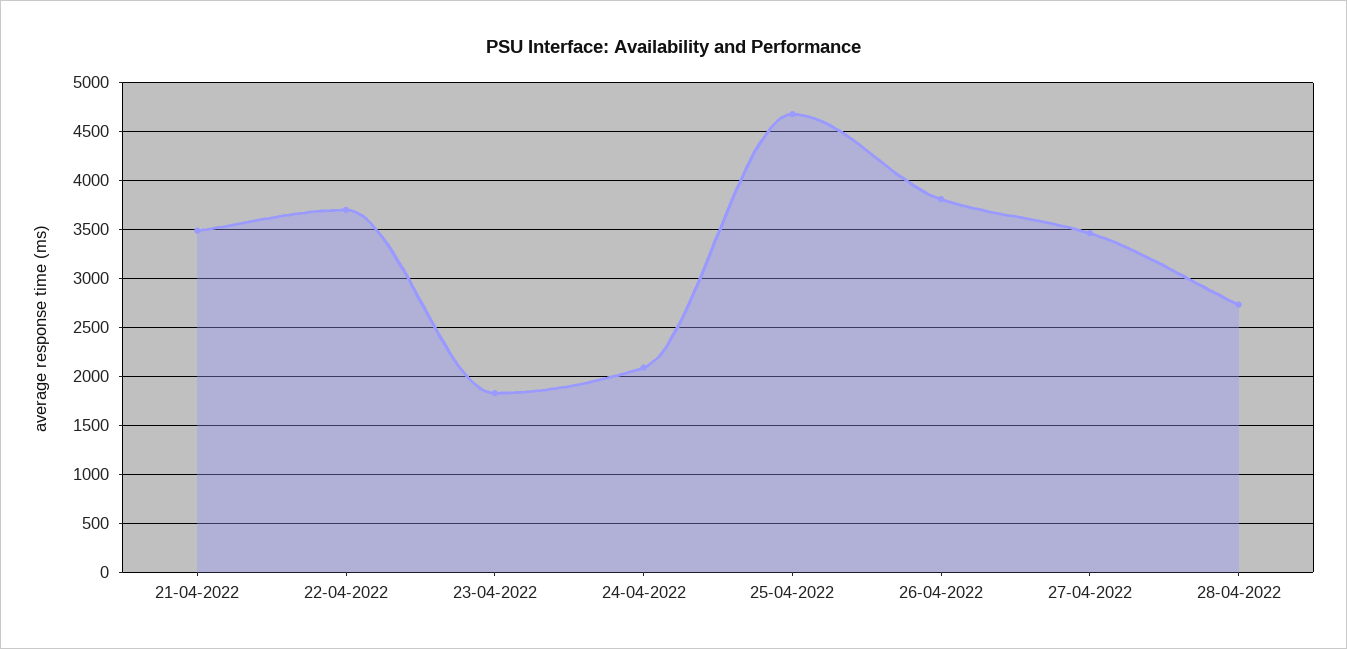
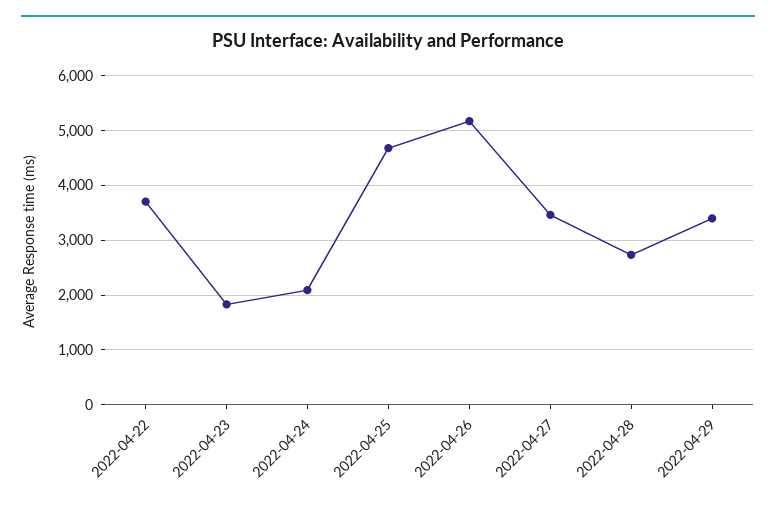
21-04-2022: 3500 -> none
26-04-2022: 3800 -> 5200
2022-04-29: none -> 3400

